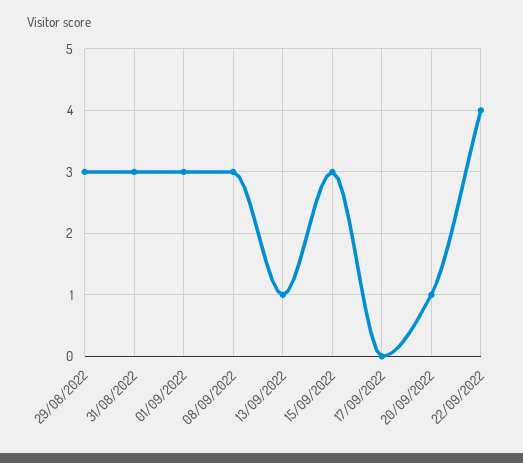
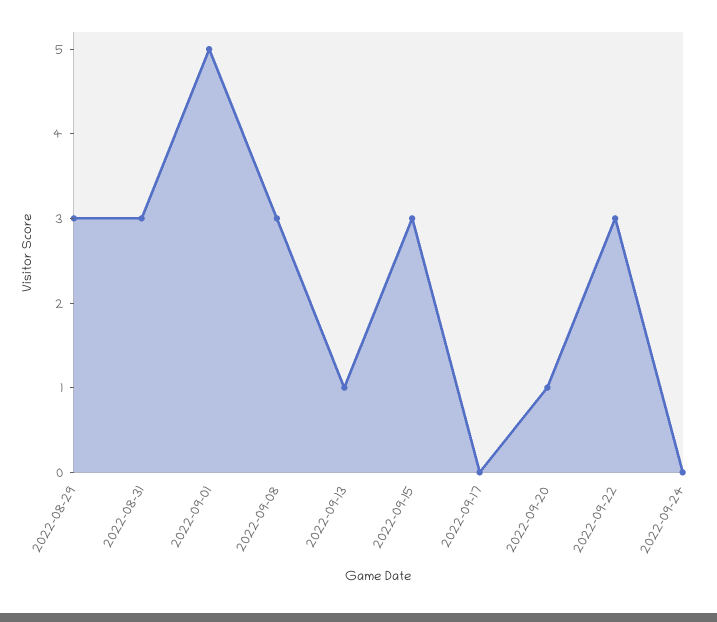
01/09/2022: 3 -> 5
22/09/2022: 4 -> 3
2022-09-24: none -> 0

